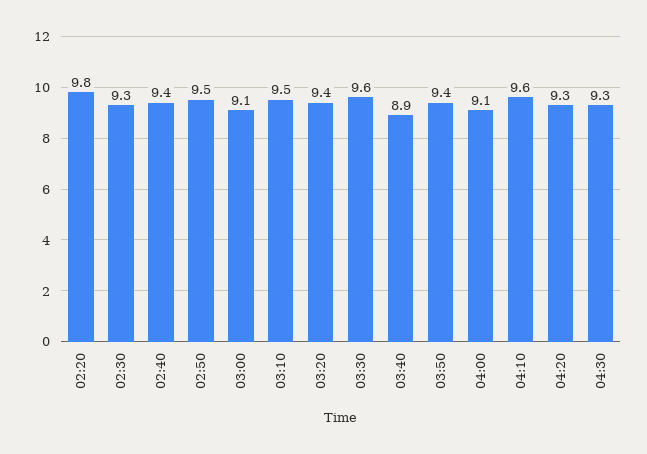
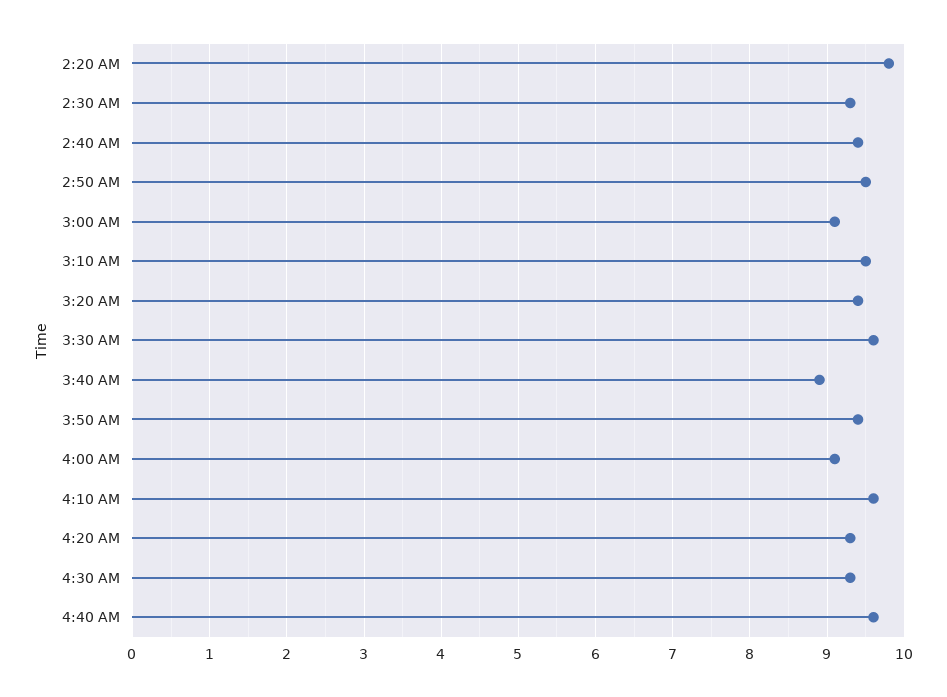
4:40 AM: none -> 9.6

